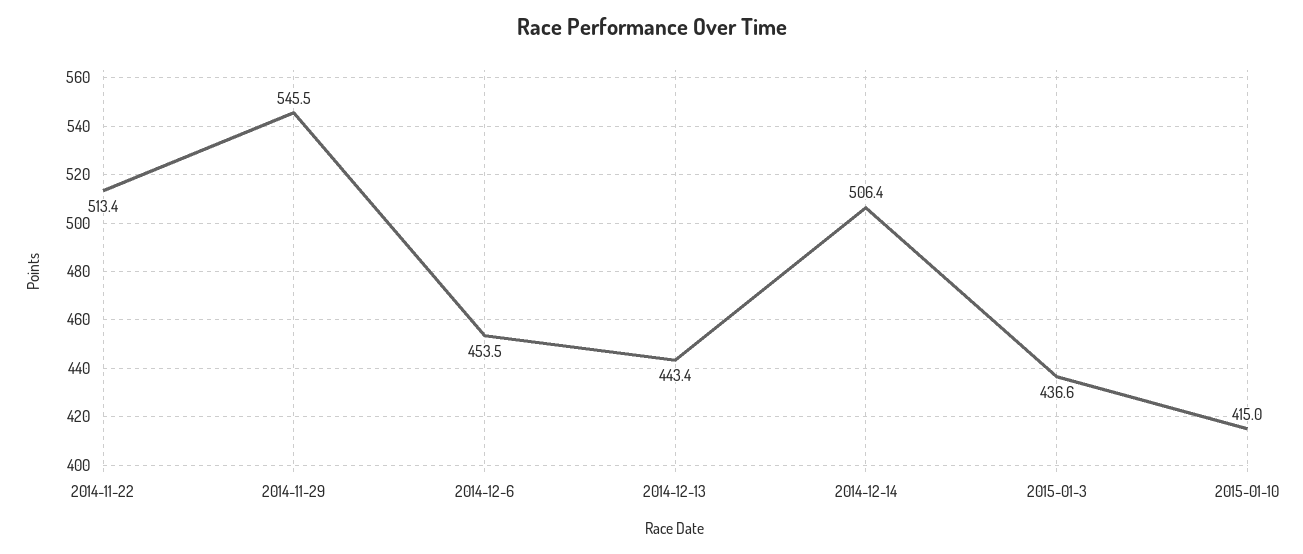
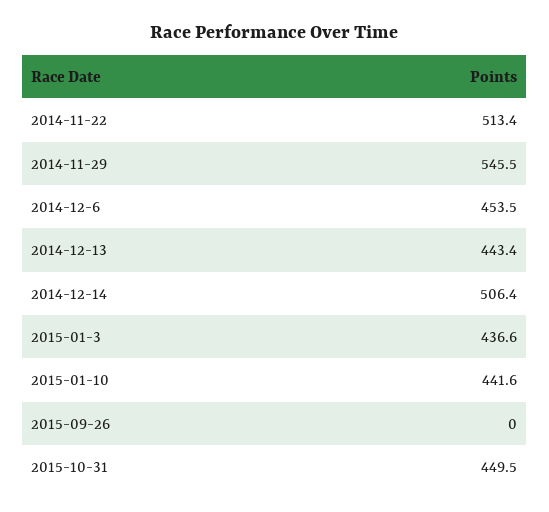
2015-01-10: 415 -> 441.6
2015-09-26: none -> 0
2015-10-31: none -> 449.5

